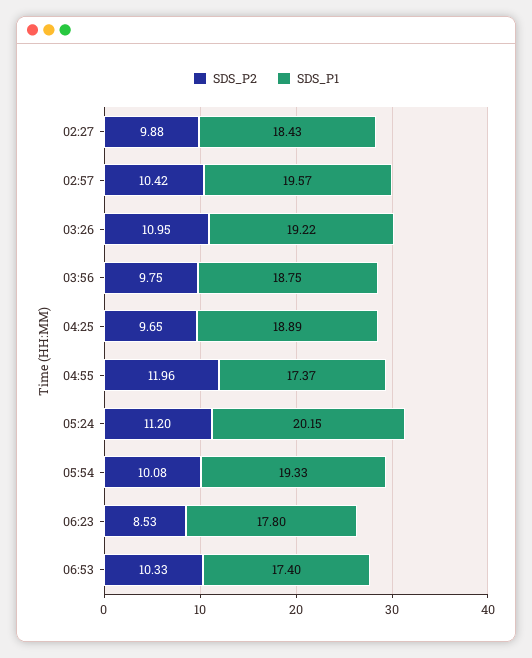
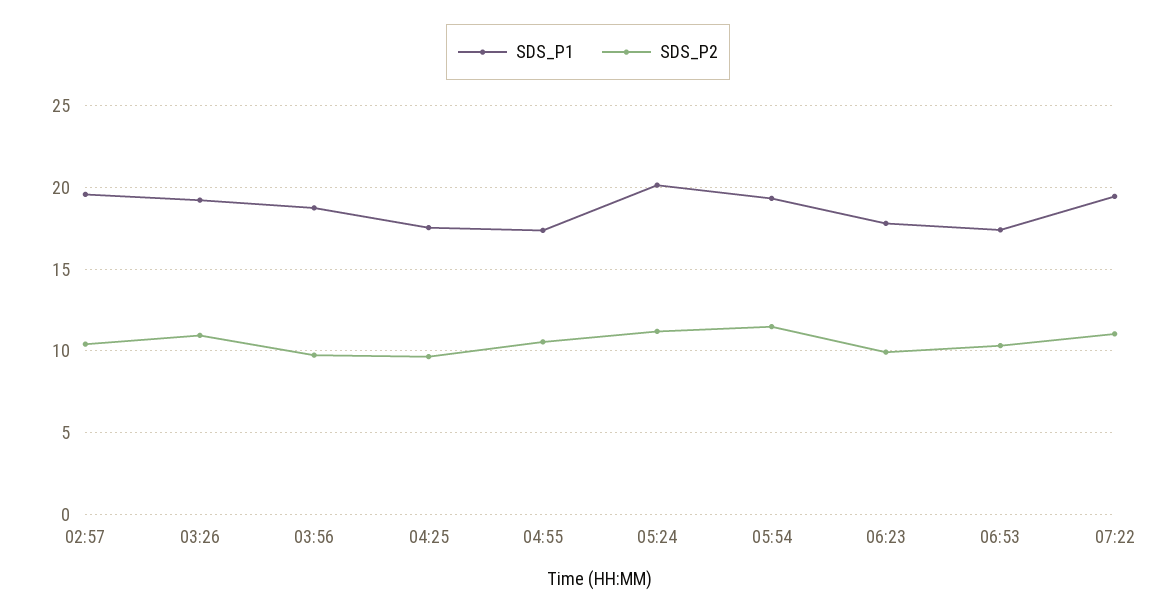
SDS_P2, 02:27: 9.88 -> none
SDS_P1, 02:27: 18.43 -> none
SDS_P1, 04:25: 18.89 -> 17.5
SDS_P2, 04:55: 11.96 -> 10.5
SDS_P2, 05:54: 10.08 -> 11.5
SDS_P2, 06:23: 8.53 -> 10
SDS_P1, 07:22: none -> 19.5
SDS_P2, 07:22: none -> 11

